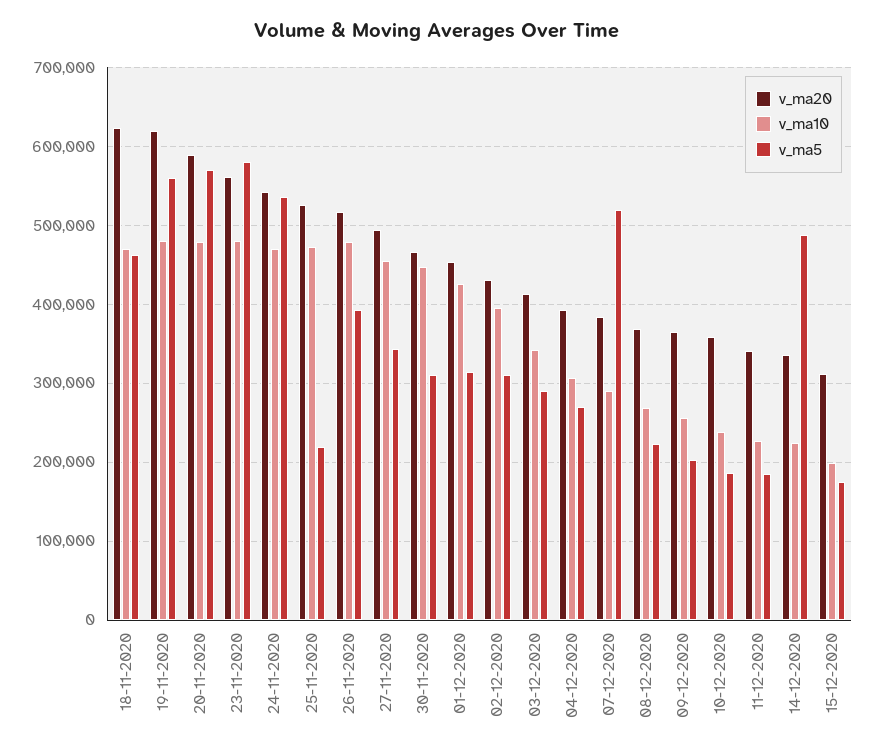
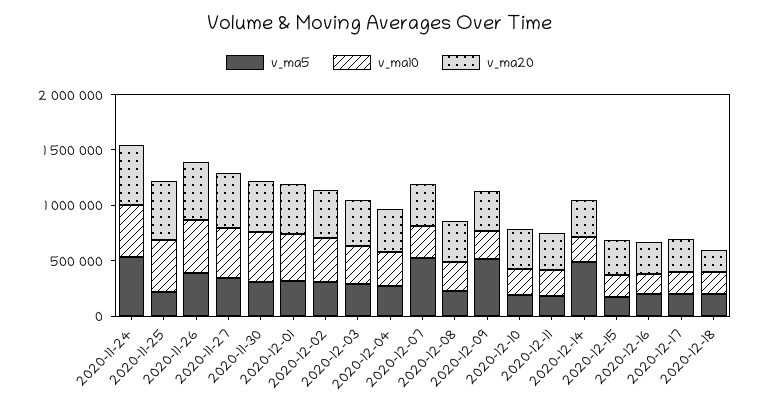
v_ma20, 18-11-2020: 620000 -> none
v_ma10, 18-11-2020: 470000 -> none
v_ma5, 18-11-2020: 460000 -> none
v_ma20, 19-11-2020: 620000 -> none
v_ma10, 19-11-2020: 480000 -> none
v_ma5, 19-11-2020: 560000 -> none
v_ma20, 20-11-2020: 590000 -> none
v_ma10, 20-11-2020: 480000 -> none
v_ma5, 20-11-2020: 570000 -> none
v_ma20, 23-11-2020: 560000 -> none
v_ma10, 23-11-2020: 480000 -> none
v_ma5, 23-11-2020: 580000 -> none
v_ma5, 09-12-2020: 200000 -> 500000
v_ma5, 2020-12-16: none -> 200000
v_ma10, 2020-12-16: none -> 200000
v_ma20, 2020-12-16: none -> 300000
v_ma5, 2020-12-17: none -> 200000
v_ma10, 2020-12-17: none -> 200000
v_ma20, 2020-12-17: none -> 300000
v_ma5, 2020-12-18: none -> 200000
v_ma10, 2020-12-18: none -> 200000
v_ma20, 2020-12-18: none -> 200000

